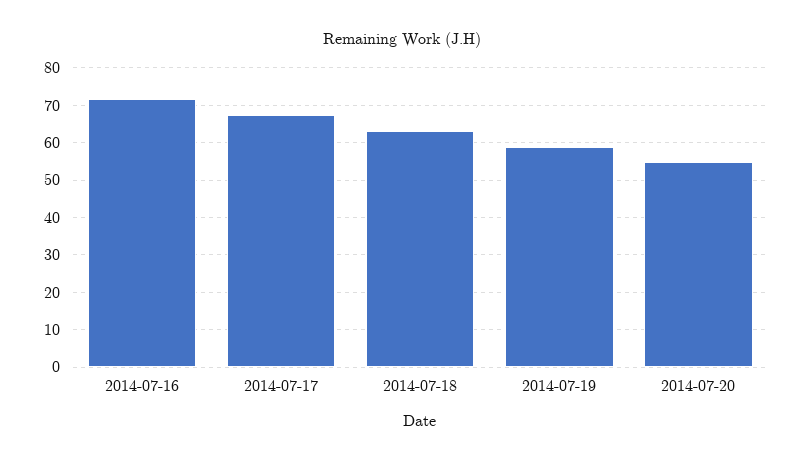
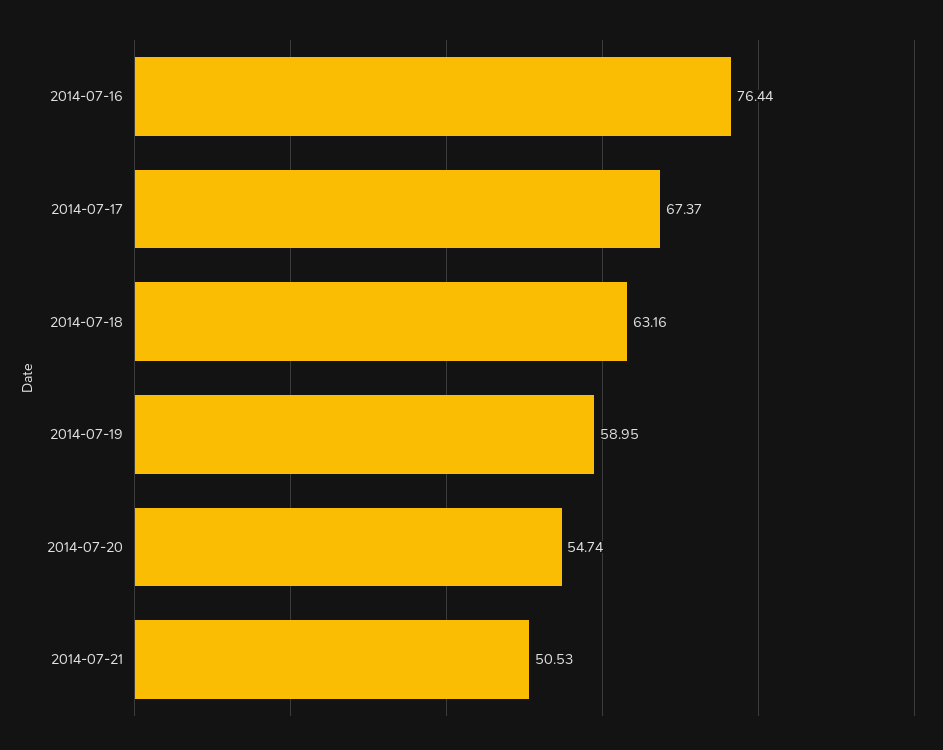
2014-07-16: 72 -> 76.44
2014-07-21: none -> 50.53

